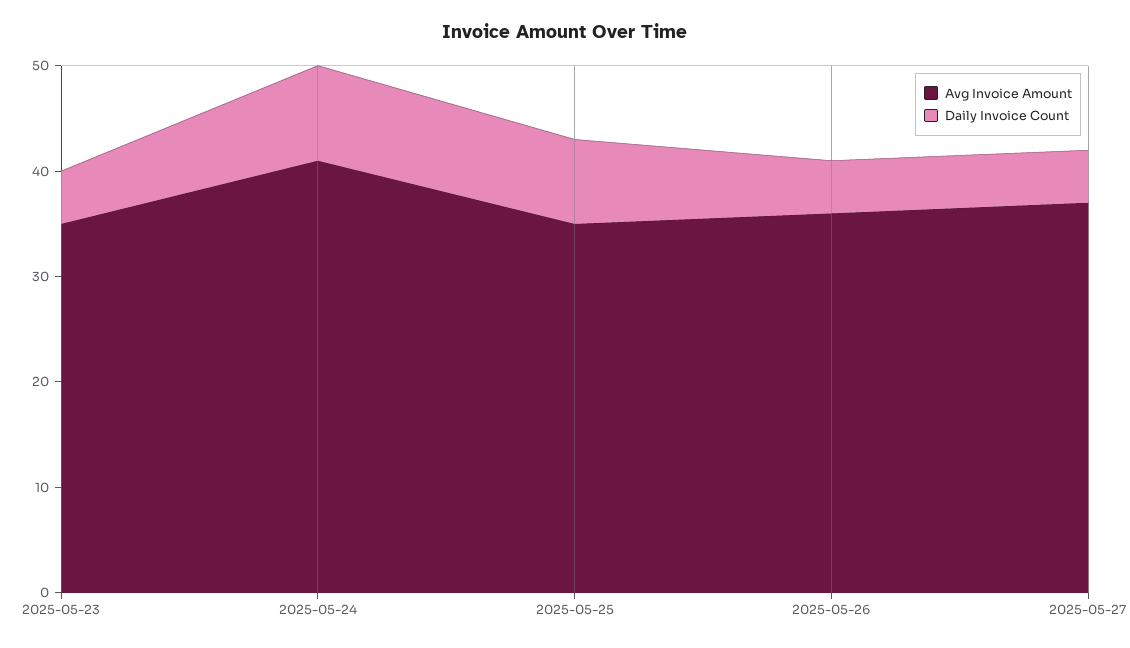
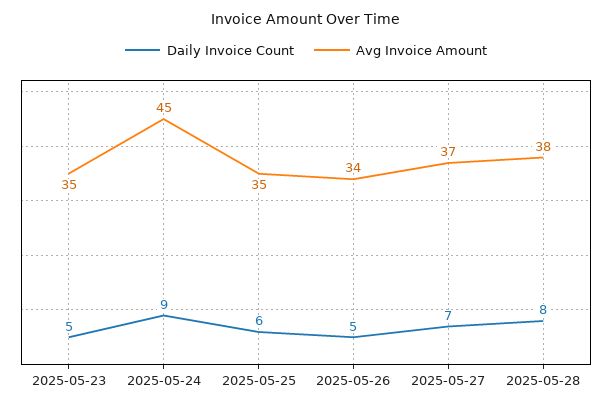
Avg Invoice Amount, 2025-05-24: 41 -> 45
Daily Invoice Count, 2025-05-25: 8 -> 6
Avg Invoice Amount, 2025-05-26: 36 -> 34
Daily Invoice Count, 2025-05-27: 5 -> 7
Daily Invoice Count, 2025-05-28: none -> 8
Avg Invoice Amount, 2025-05-28: none -> 38

